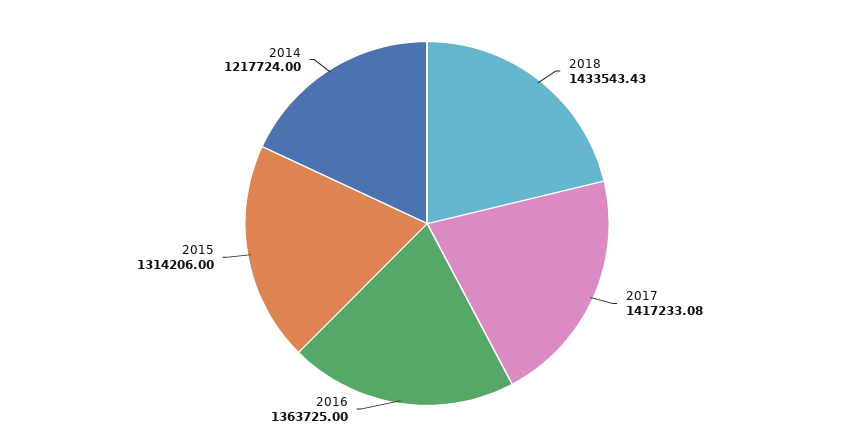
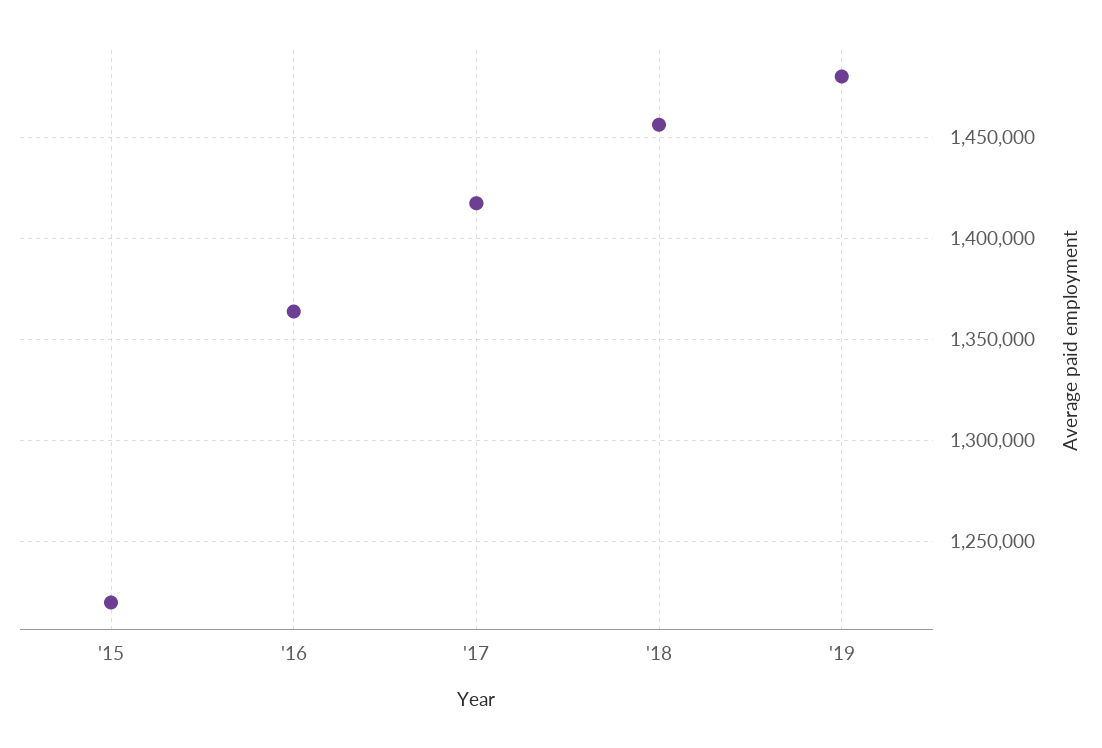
2018: 1433543.43 -> 1455000
2015: 1314206 -> 1220000
2014: 1217724 -> none
'19: none -> 1480000

